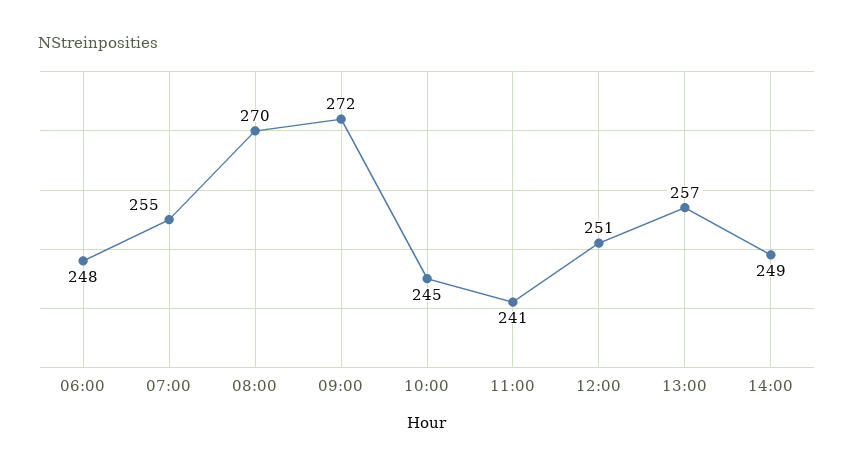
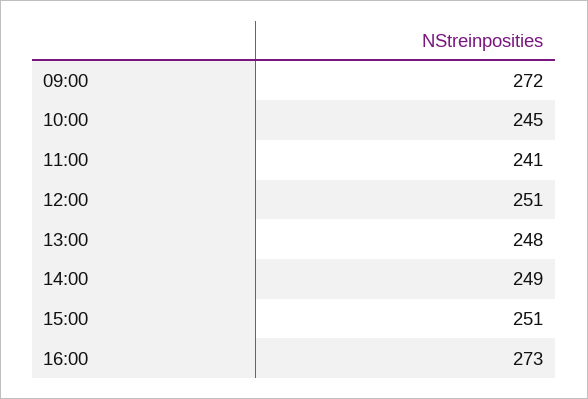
06:00: 248 -> none
07:00: 255 -> none
08:00: 270 -> none
13:00: 257 -> 248
15:00: none -> 251
16:00: none -> 273

